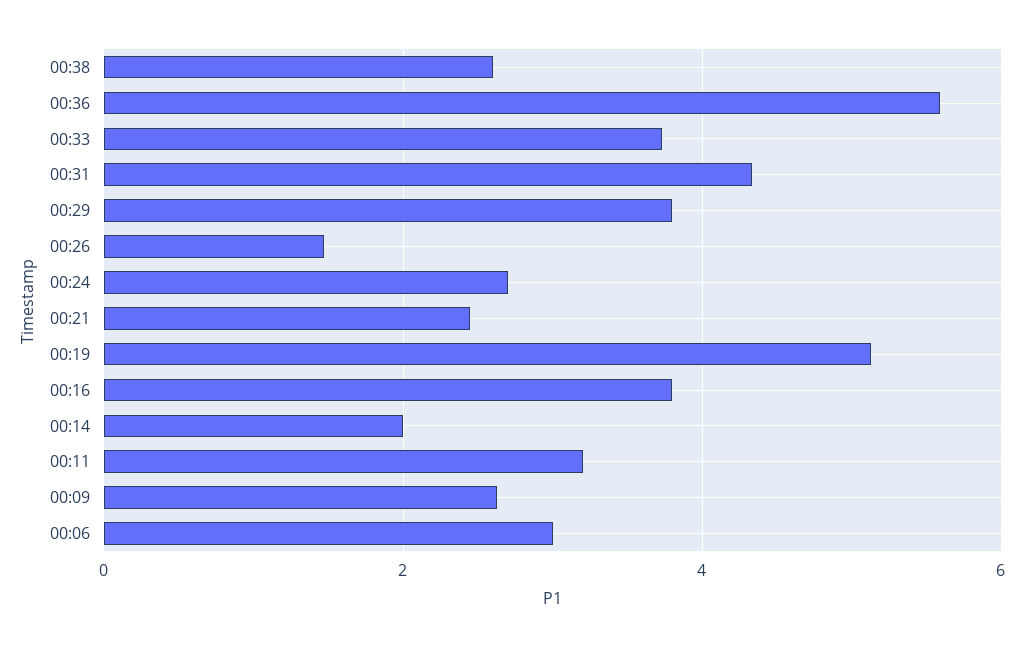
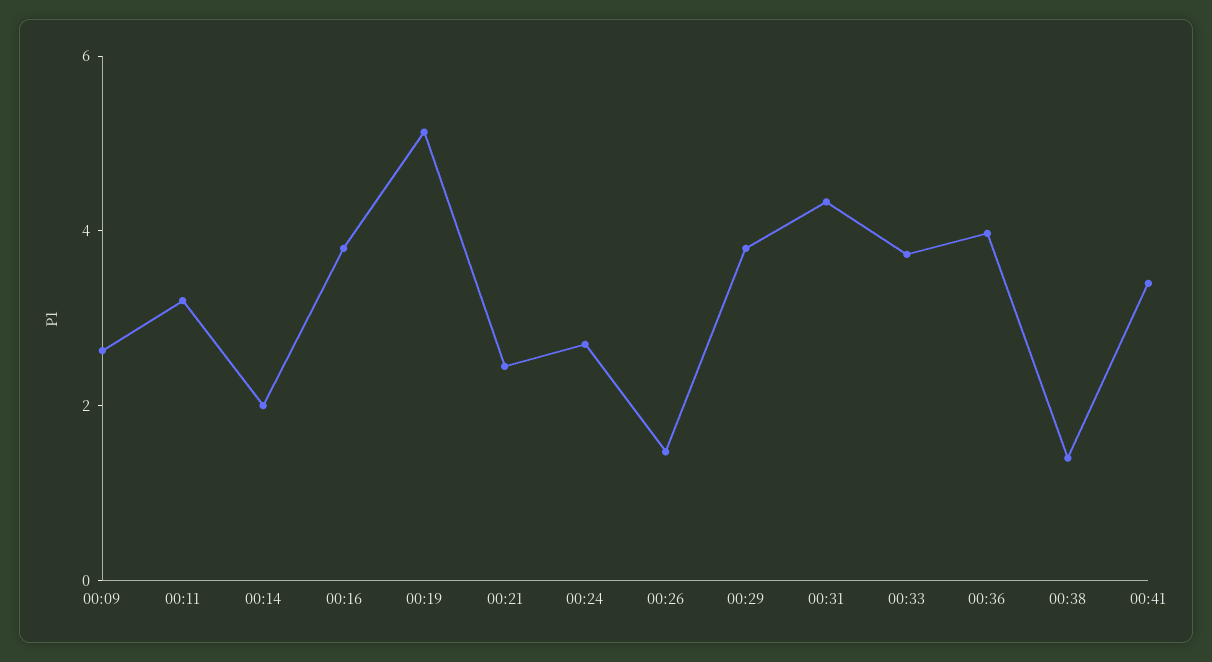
00:38: 2.6 -> 1.5
00:36: 5.6 -> 4
00:06: 3 -> none
00:41: none -> 3.5

